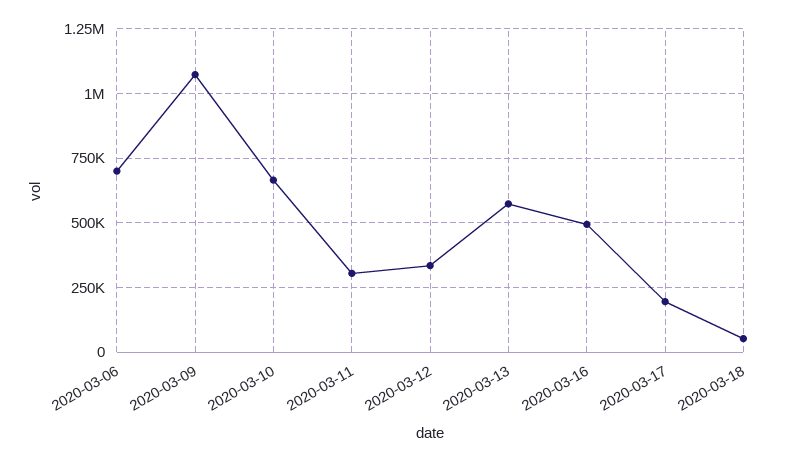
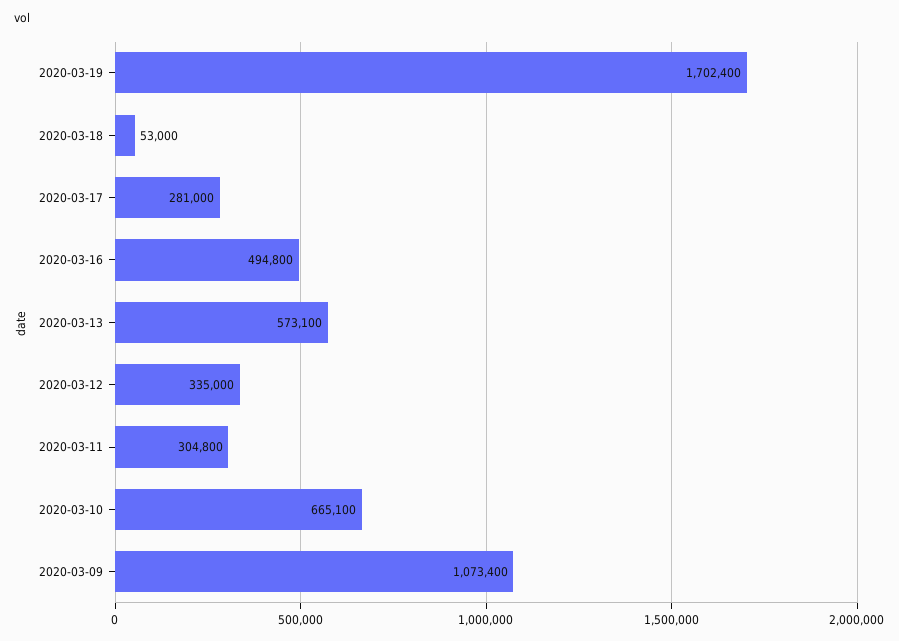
2020-03-06: 700000 -> none
2020-03-17: 200000 -> 281000
2020-03-19: none -> 1702400

